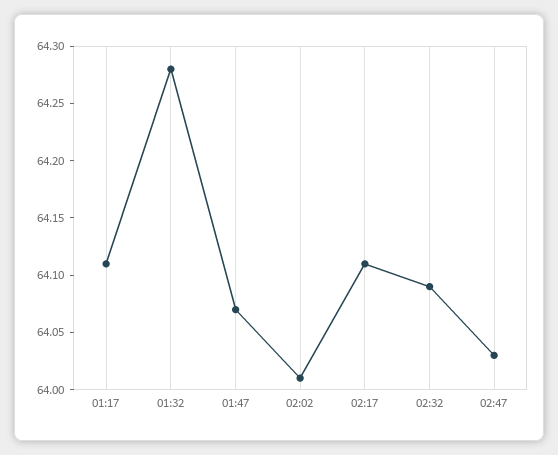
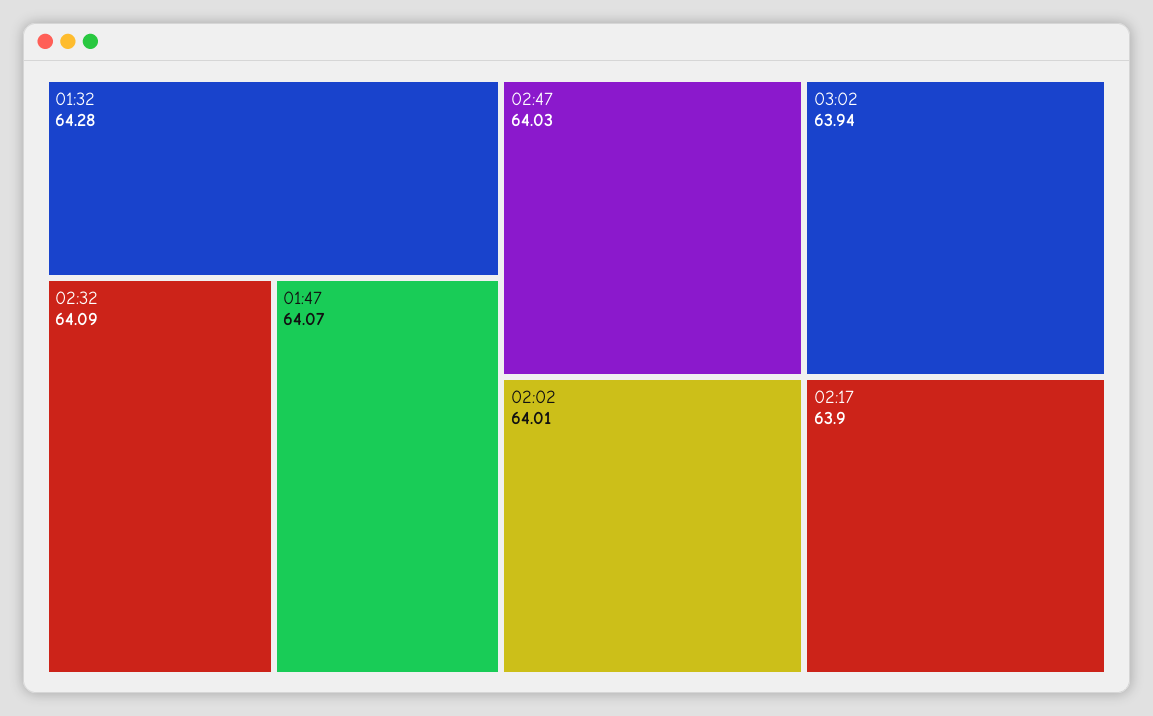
01:17: 64.11 -> none
02:17: 64.11 -> 63.9
03:02: none -> 63.94

